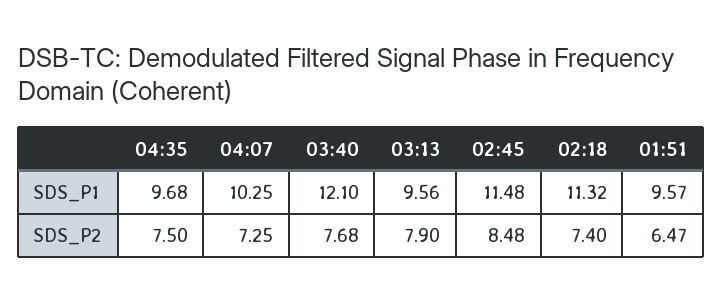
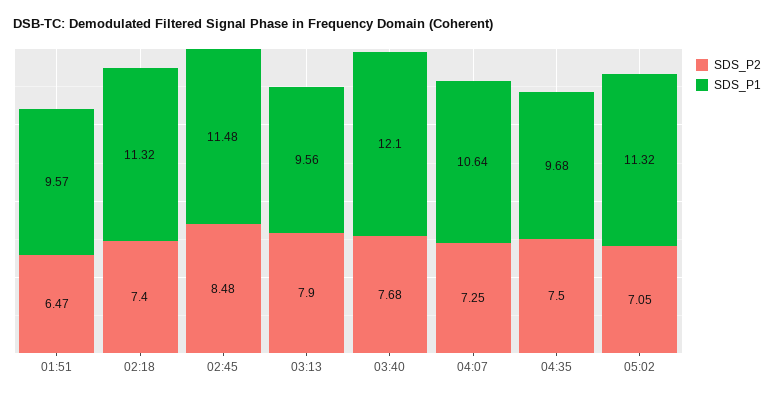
SDS_P1, 04:07: 10.25 -> 10.64
SDS_P2, 05:02: none -> 7.05
SDS_P1, 05:02: none -> 11.32

